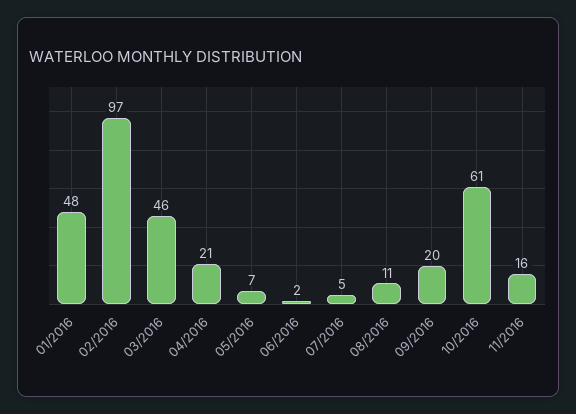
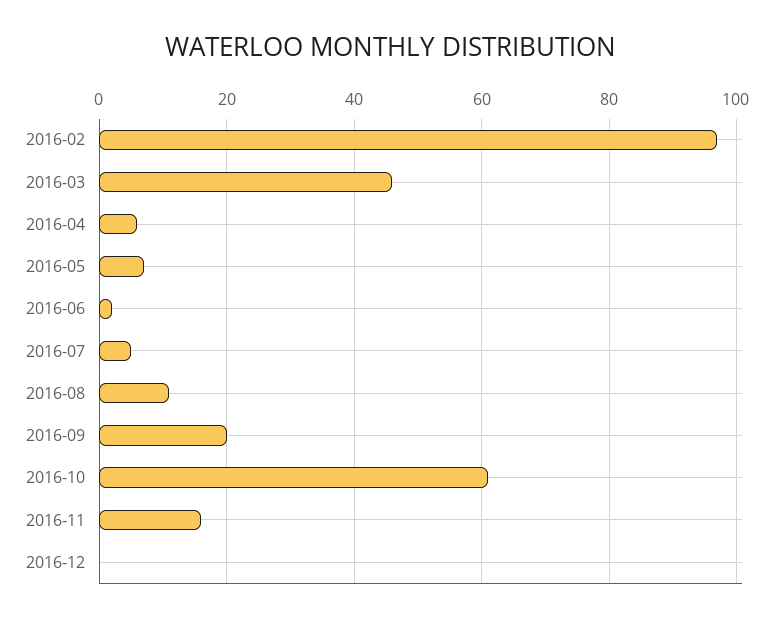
01/2016: 48 -> none
04/2016: 21 -> 5
2016-12: none -> 0

